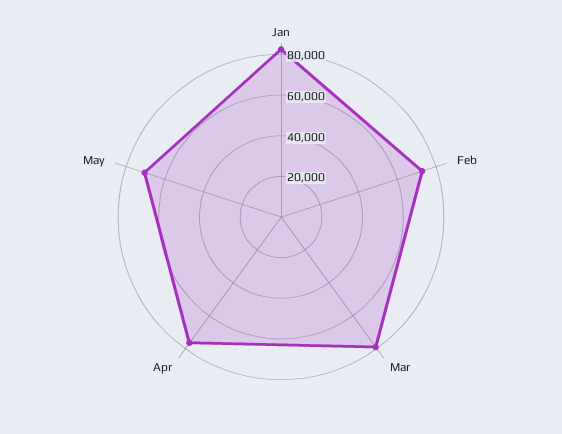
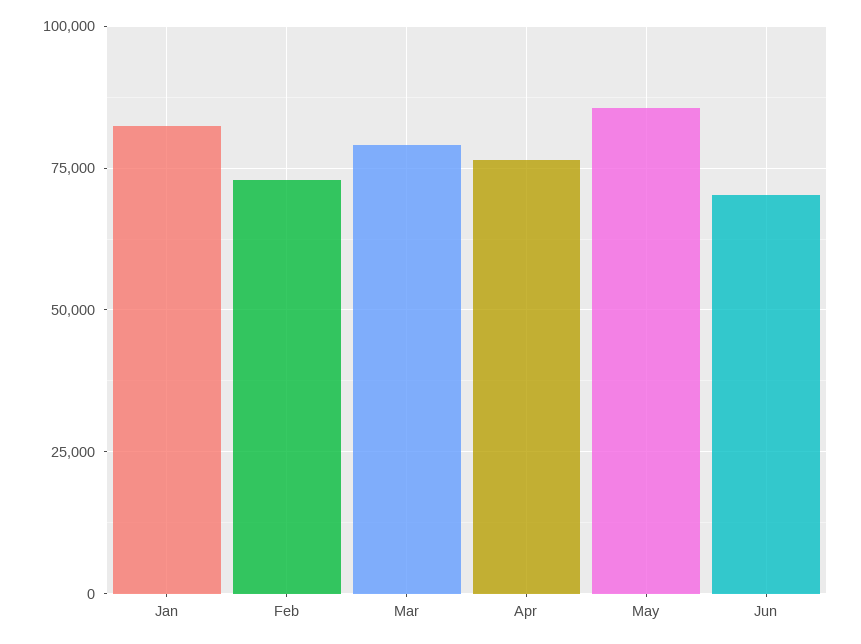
May: 70000 -> 85000
Jun: none -> 70000

